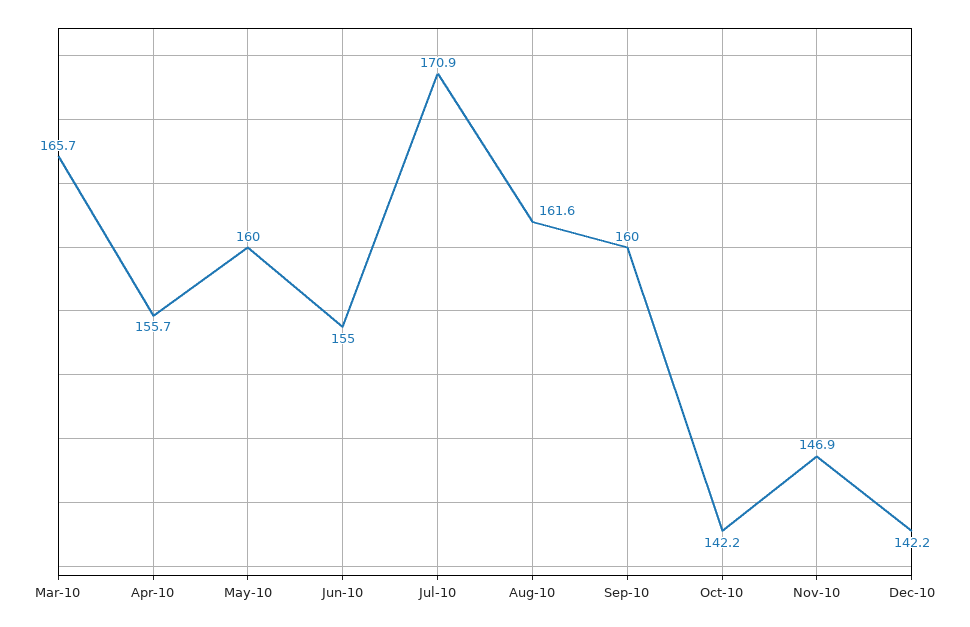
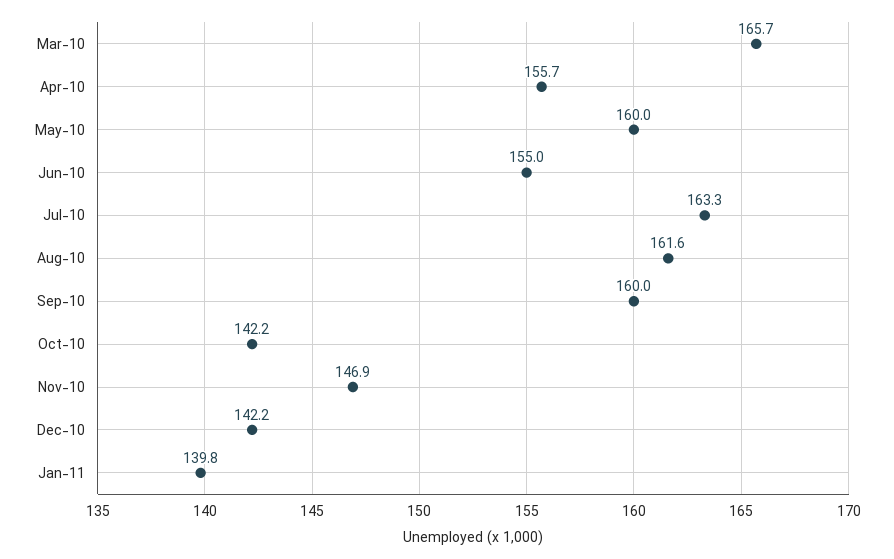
Jul-10: 170.9 -> 163.3
Jan-11: none -> 139.8

